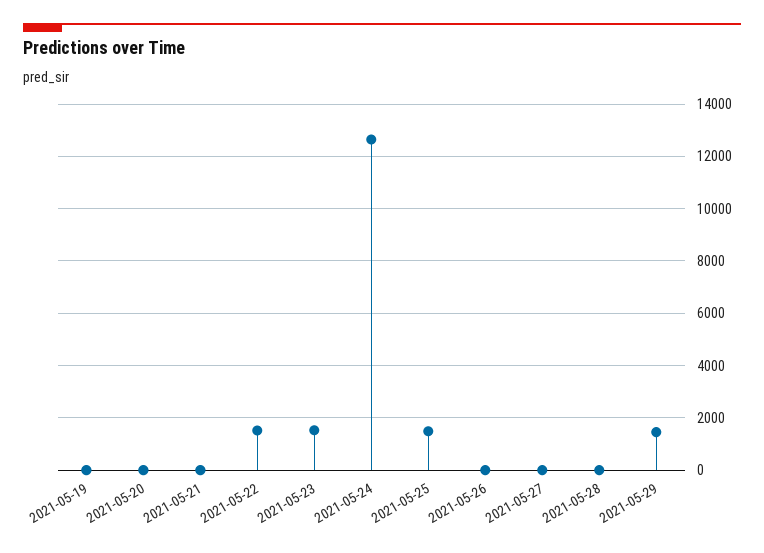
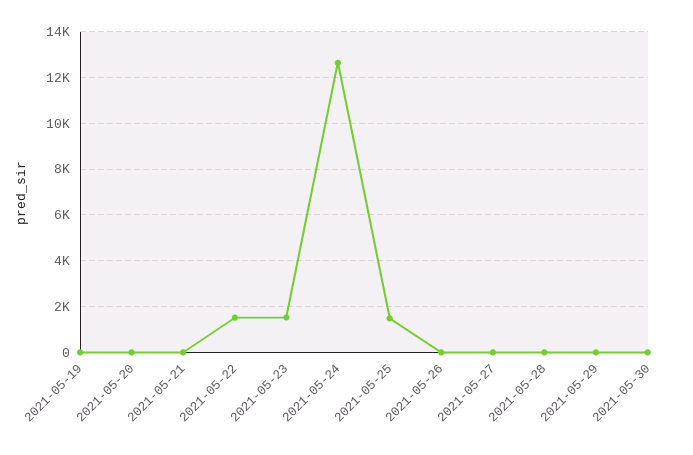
2021-05-29: 1500 -> 0
2021-05-30: none -> 0

